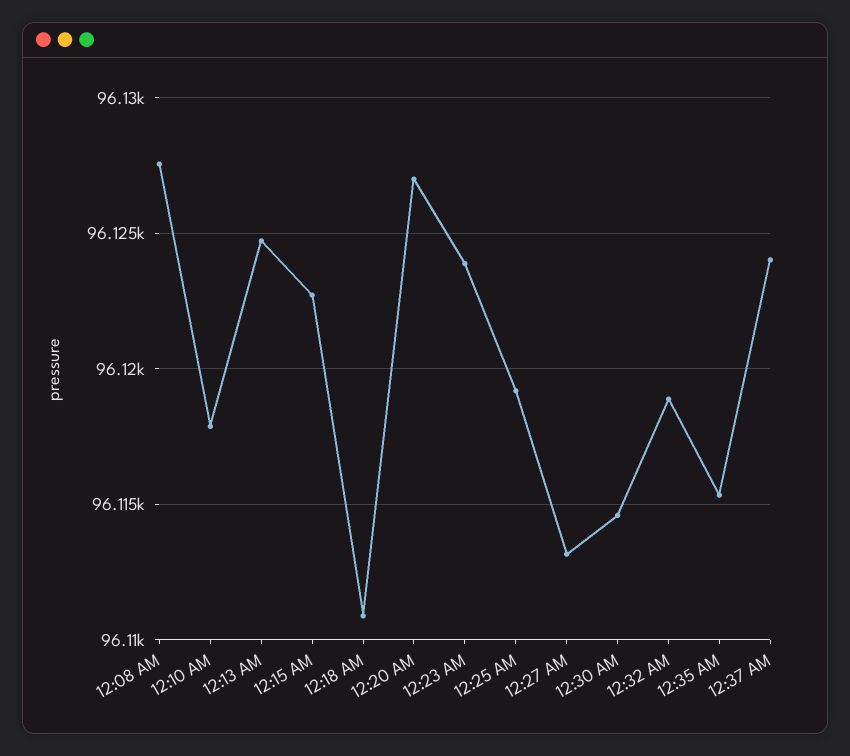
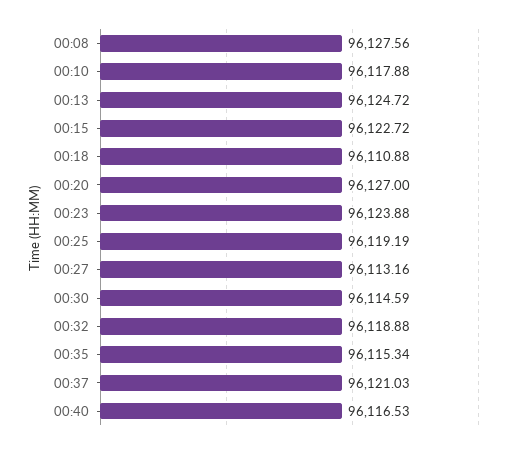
12:37 AM: 96124 -> 96121.03
00:40: none -> 96116.53

